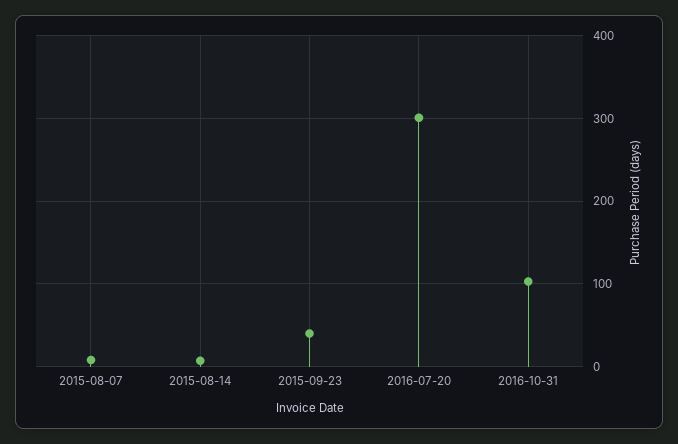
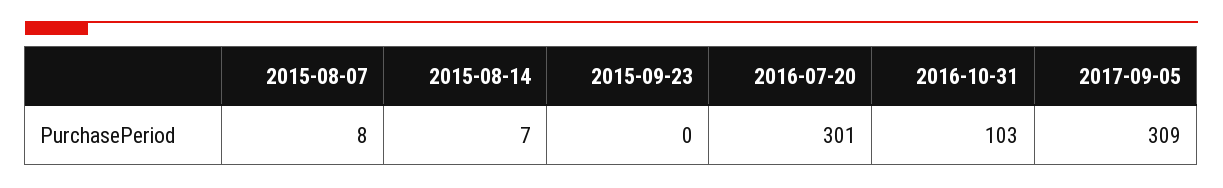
2015-09-23: 40 -> 0
2017-09-05: none -> 309

